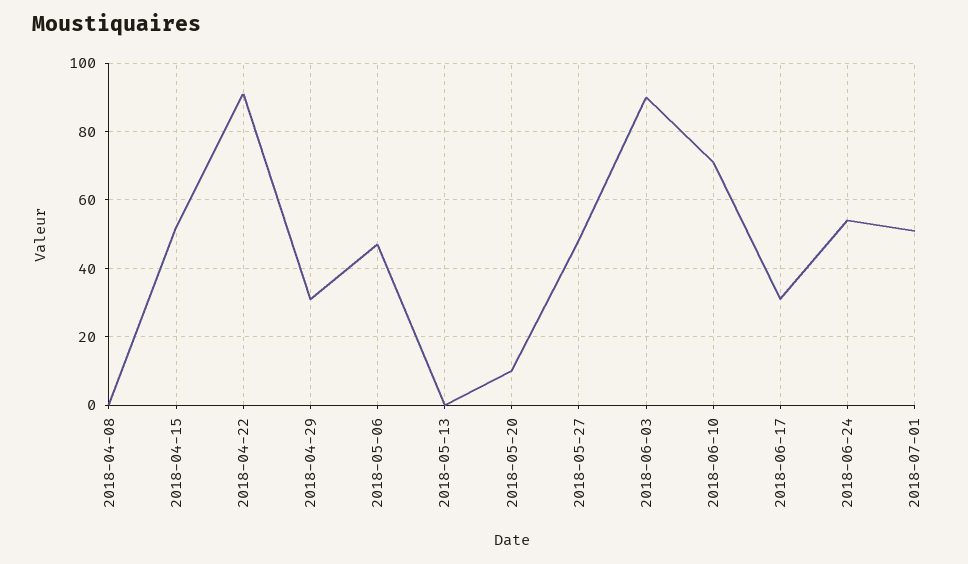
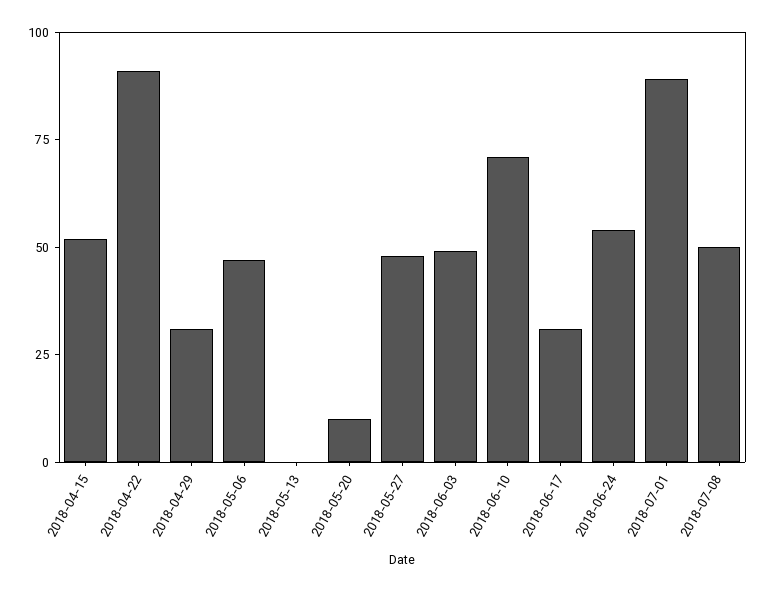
2018-04-08: 0 -> none
2018-06-03: 90 -> 50
2018-07-01: 50 -> 90
2018-07-08: none -> 50

